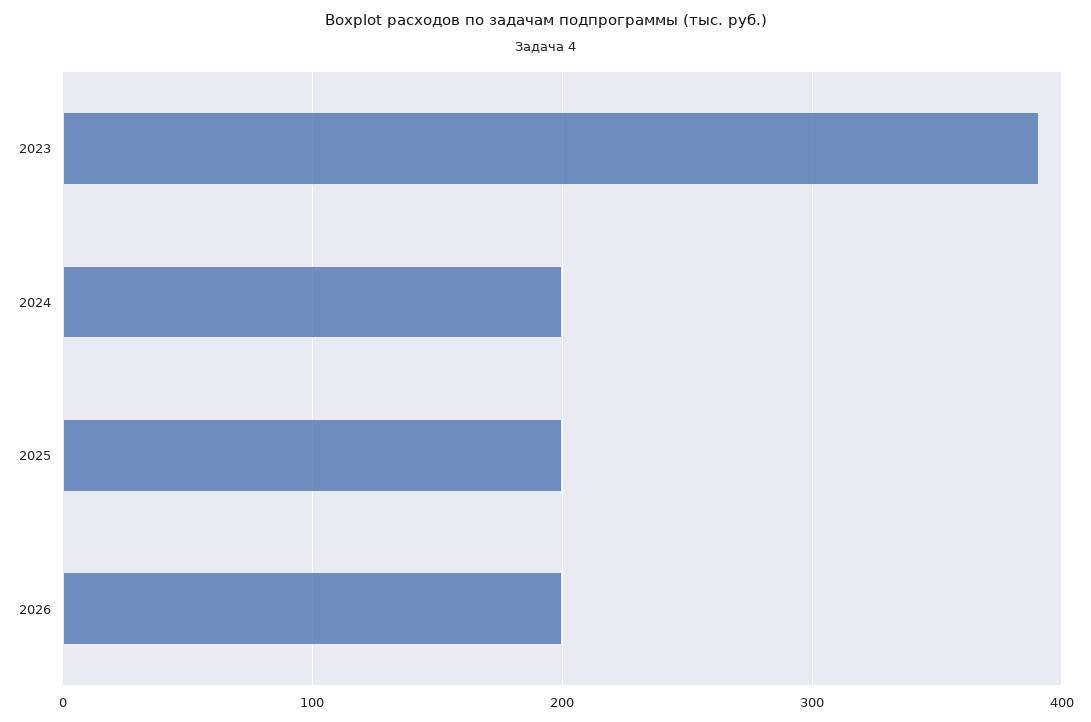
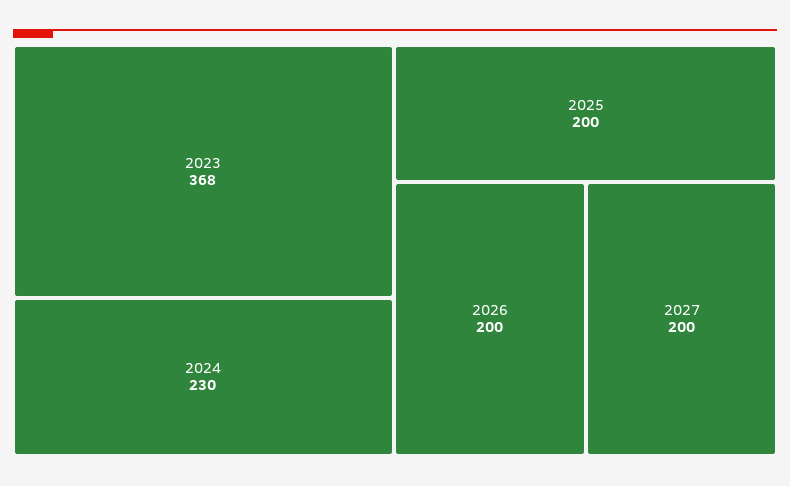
2023: 390 -> 368
2024: 200 -> 230
2027: none -> 200

